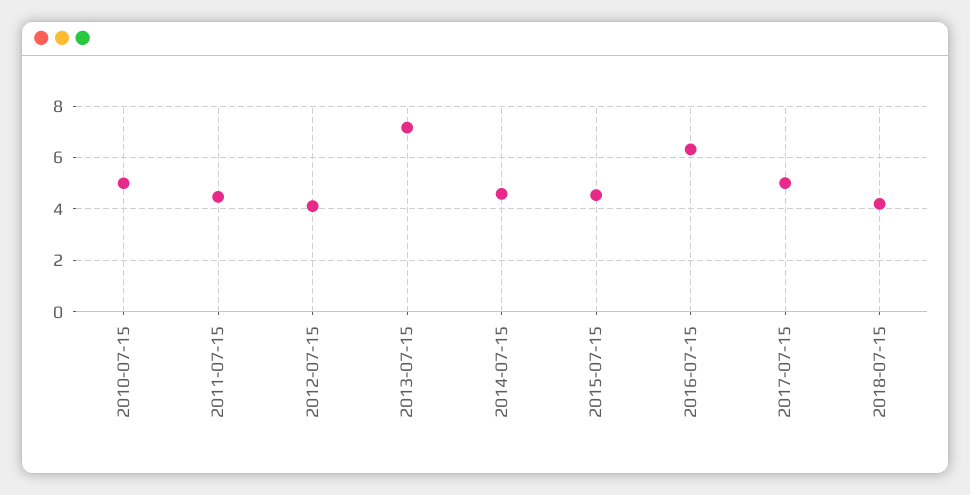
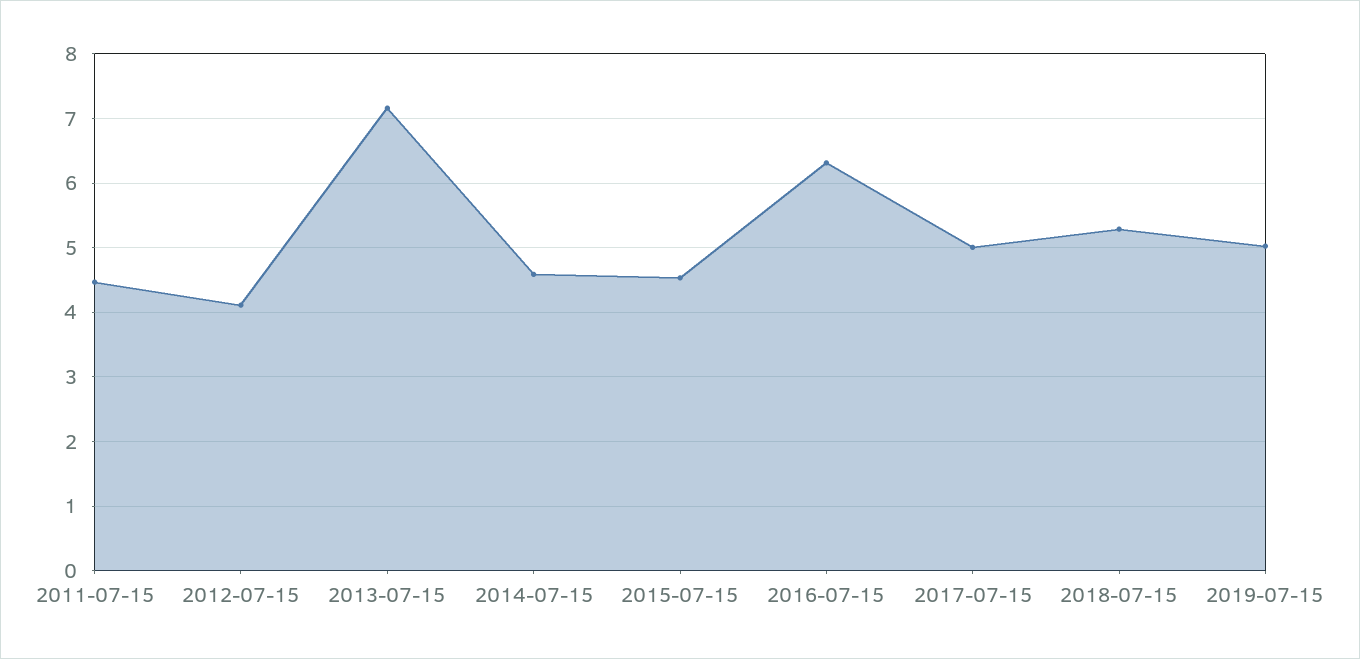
2010-07-15: 5 -> none
2018-07-15: 4.25 -> 5.3
2019-07-15: none -> 5

